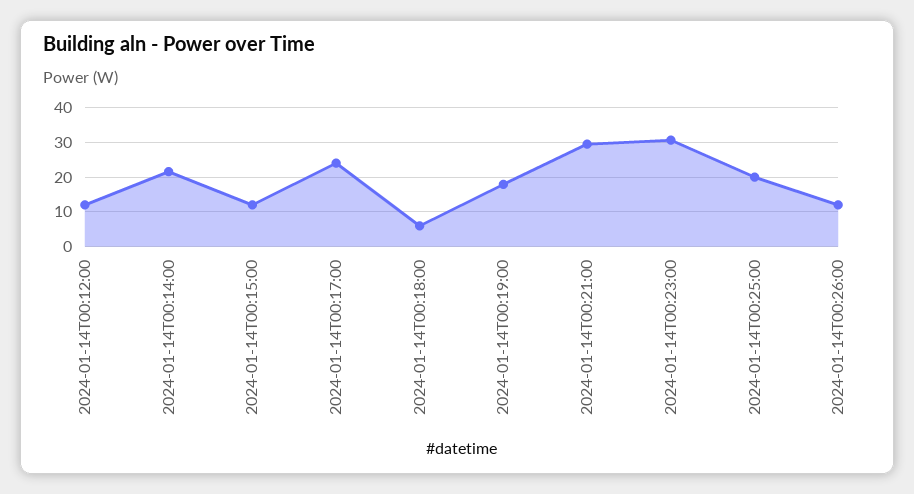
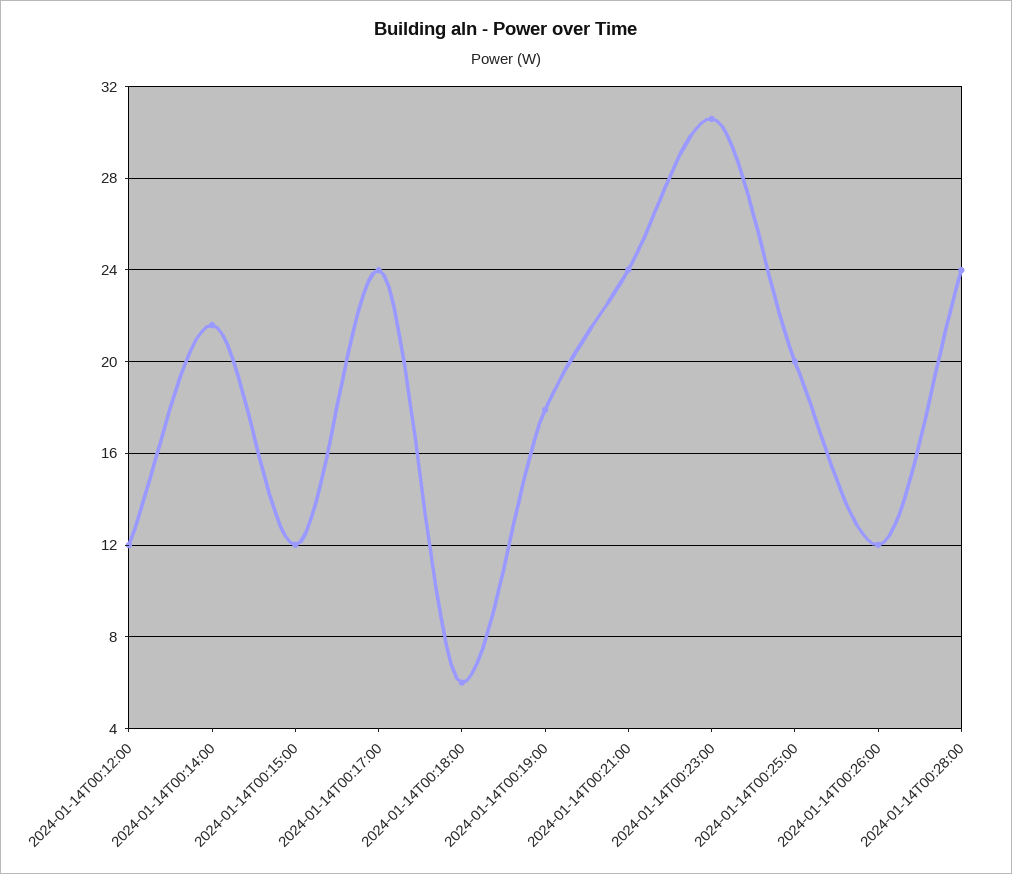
2024-01-14T00:21:00: 30 -> 24
2024-01-14T00:28:00: none -> 24

